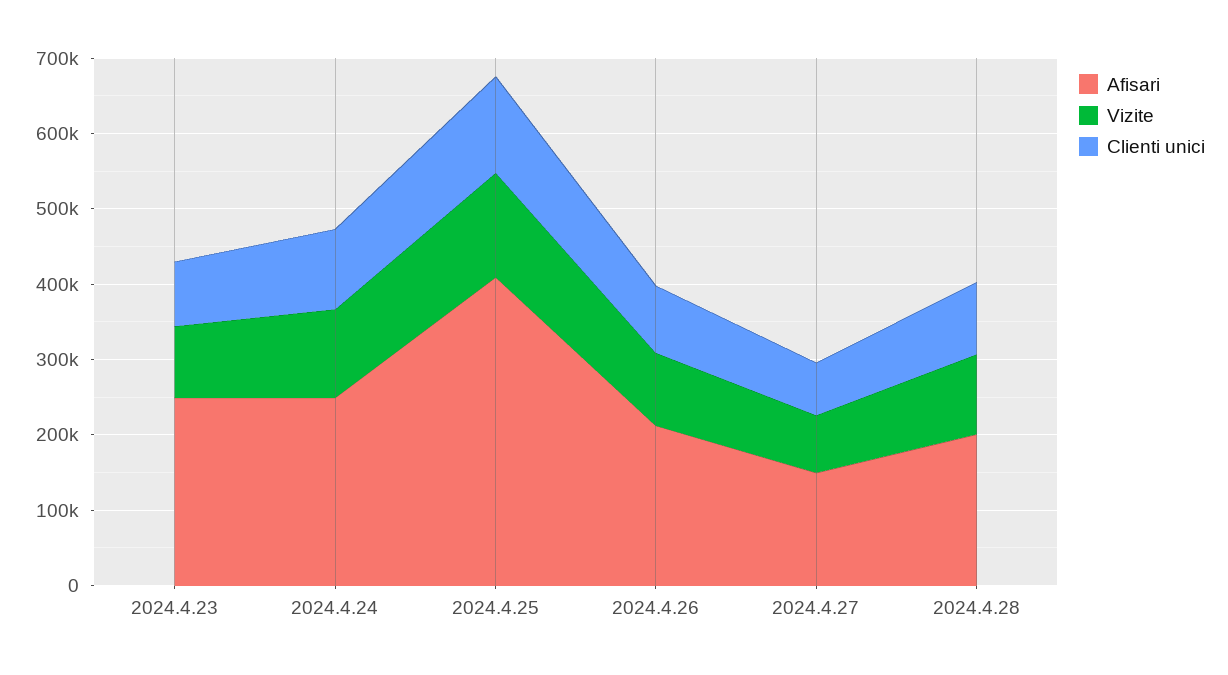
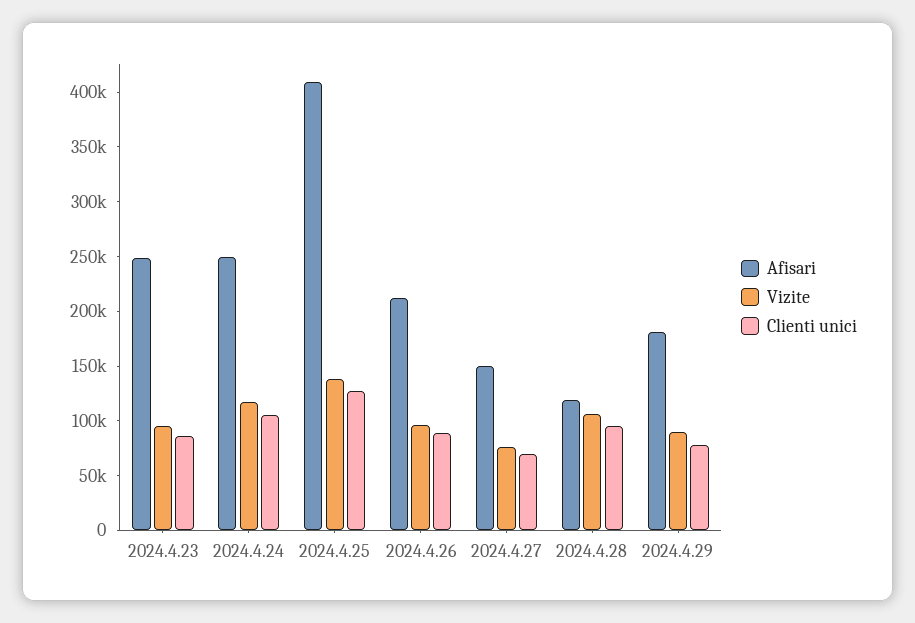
Afisari, 2024.4.28: 200000 -> 120000
Afisari, 2024.4.29: none -> 180000
Vizite, 2024.4.29: none -> 90000
Clienti unici, 2024.4.29: none -> 80000

